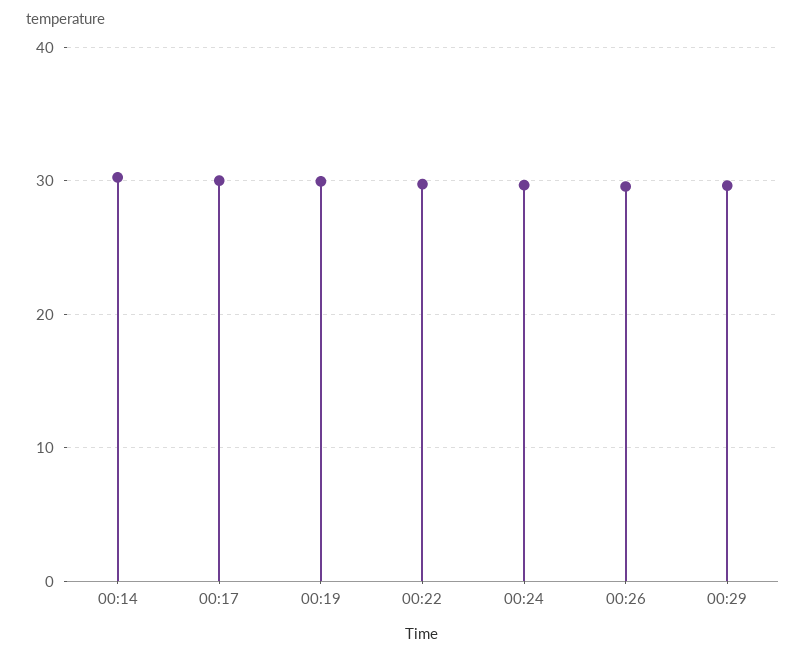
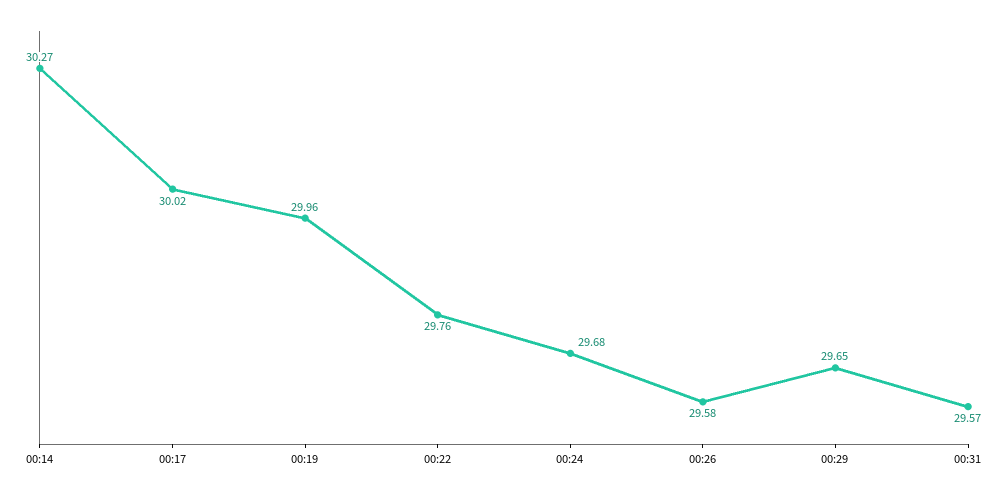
00:31: none -> 29.57

